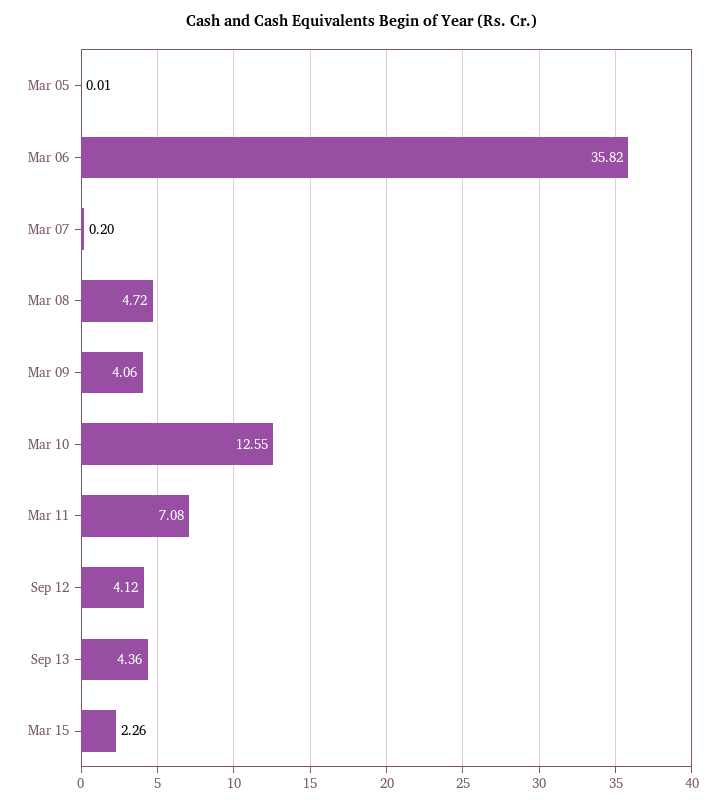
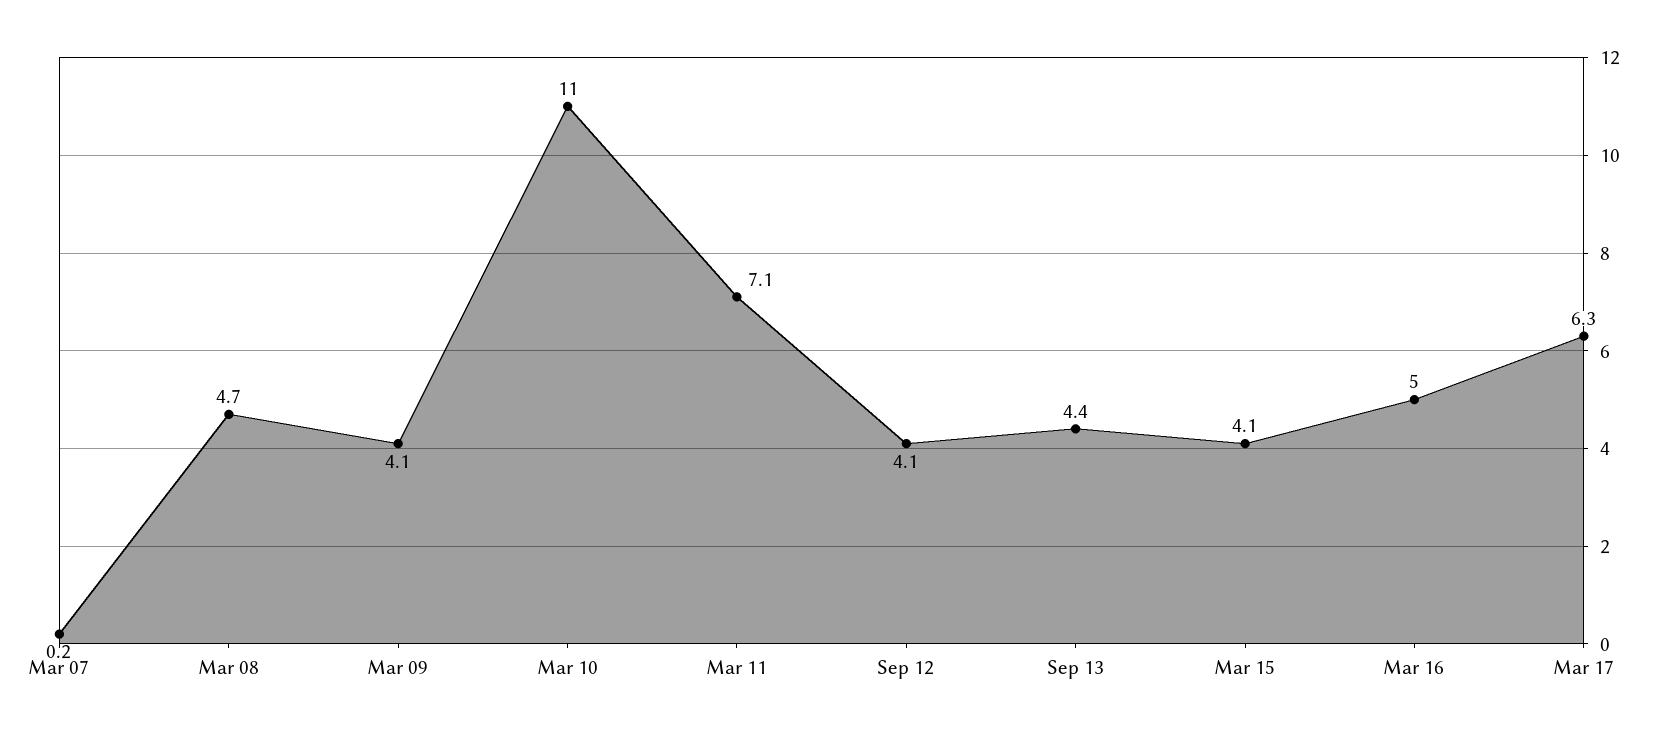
Mar 05: 0.01 -> none
Mar 06: 35.82 -> none
Mar 10: 12.55 -> 11
Mar 15: 2.26 -> 4.1
Mar 16: none -> 5
Mar 17: none -> 6.3

